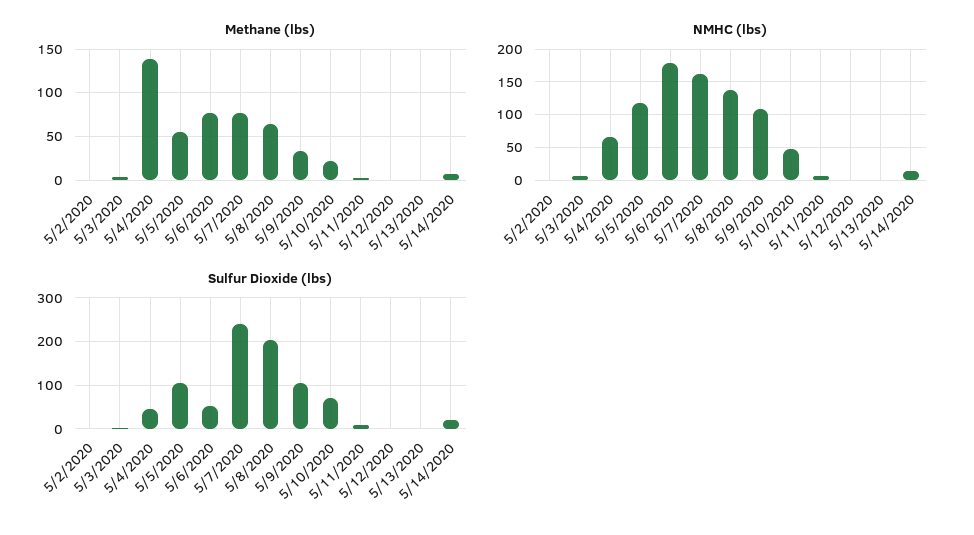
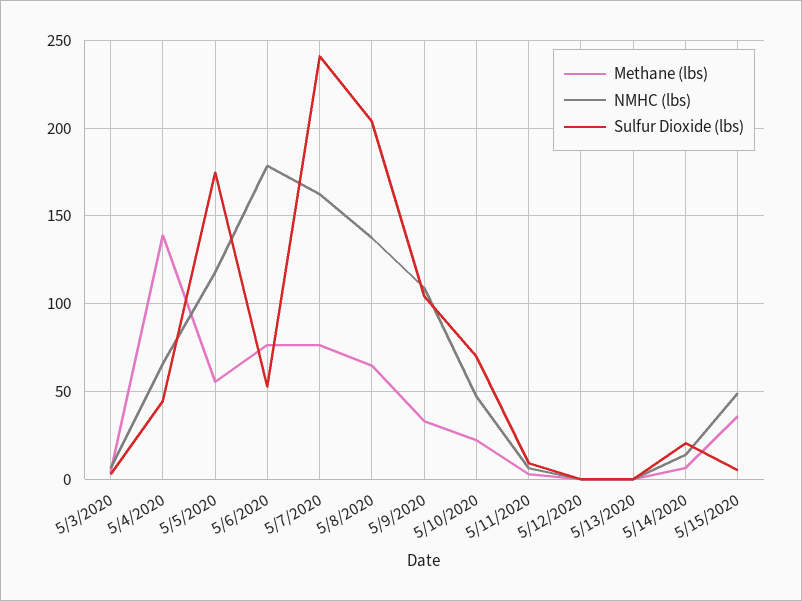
Methane (lbs), 5/2/2020: 0 -> none
NMHC (lbs), 5/2/2020: 0 -> none
Sulfur Dioxide (lbs), 5/2/2020: 0 -> none
Sulfur Dioxide (lbs), 5/5/2020: 100 -> 175
Methane (lbs), 5/15/2020: none -> 35
NMHC (lbs), 5/15/2020: none -> 50
Sulfur Dioxide (lbs), 5/15/2020: none -> 5

